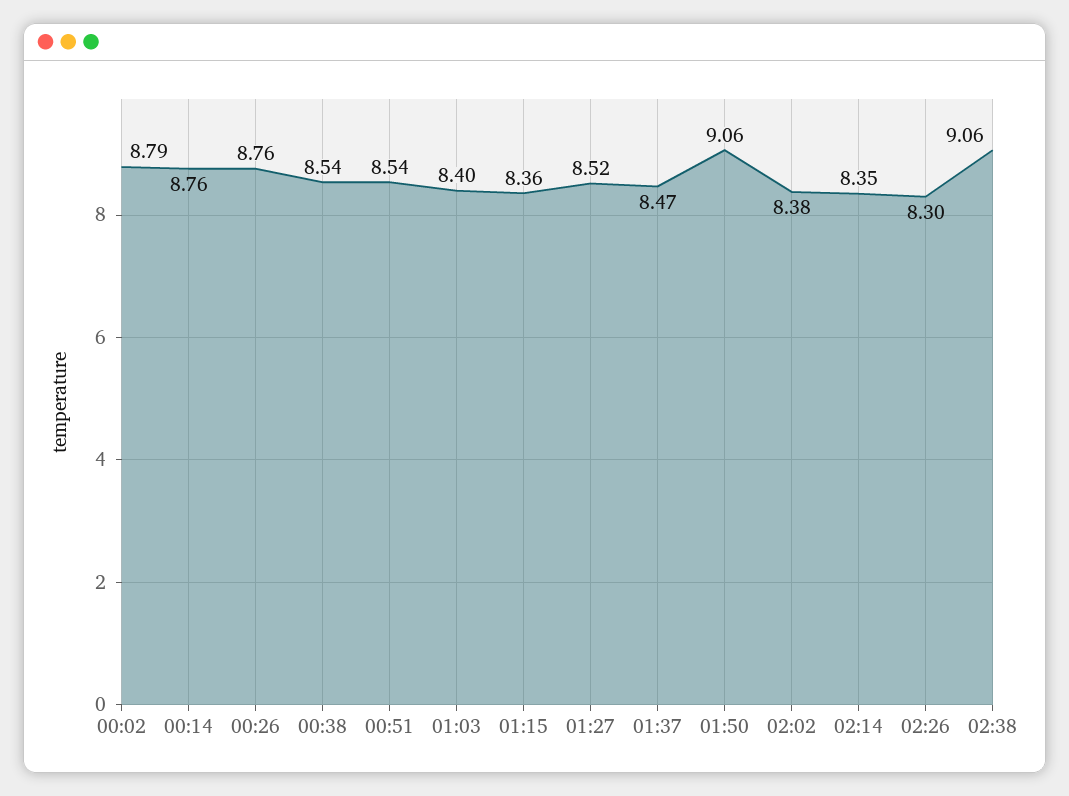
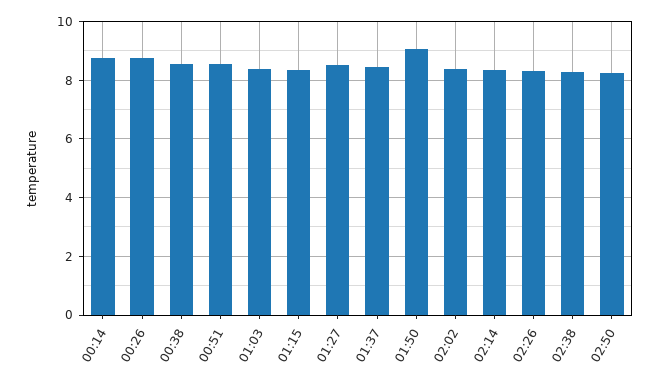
00:02: 8.79 -> none
02:38: 9.06 -> 8.25
02:50: none -> 8.25

